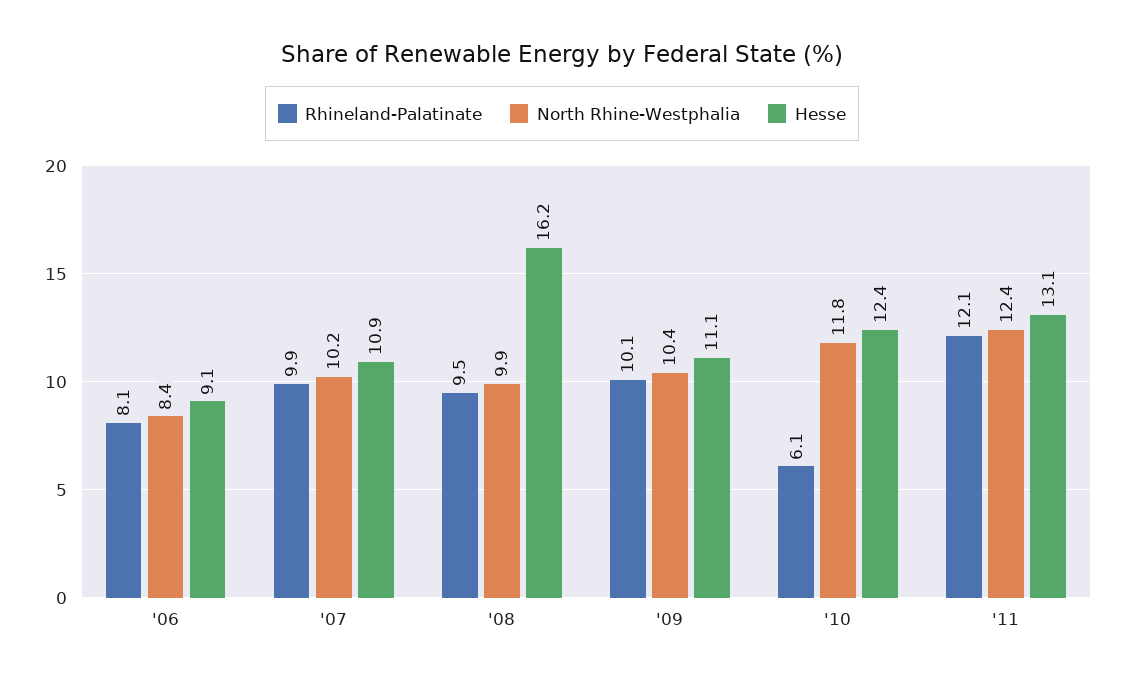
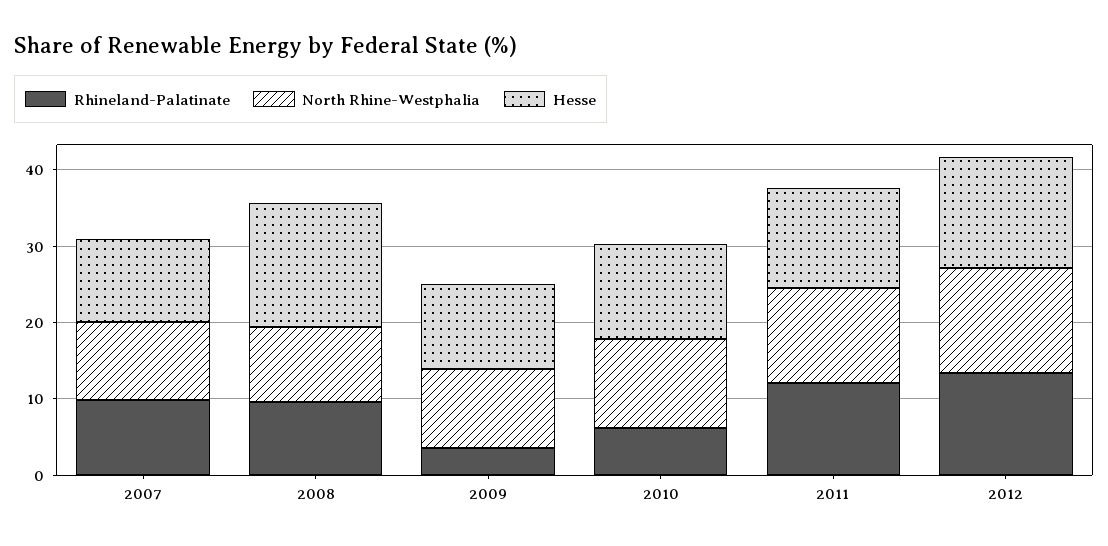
Rhineland-Palatinate, '06: 8.1 -> none
North Rhine-Westphalia, '06: 8.4 -> none
Hesse, '06: 9.1 -> none
Rhineland-Palatinate, '09: 10.1 -> 4
Rhineland-Palatinate, 2012: none -> 14
North Rhine-Westphalia, 2012: none -> 14
Hesse, 2012: none -> 14

